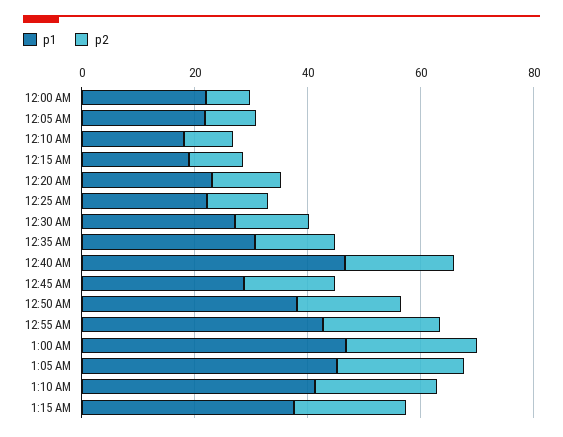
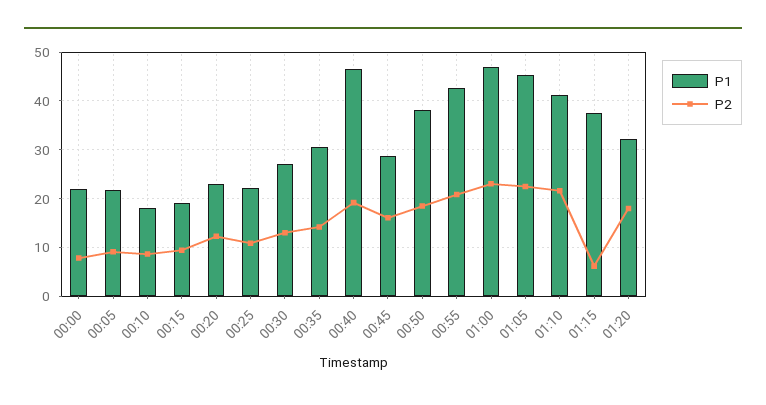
p2, 1:15 AM: 20 -> 6
p1, 01:20: none -> 32
p2, 01:20: none -> 18

